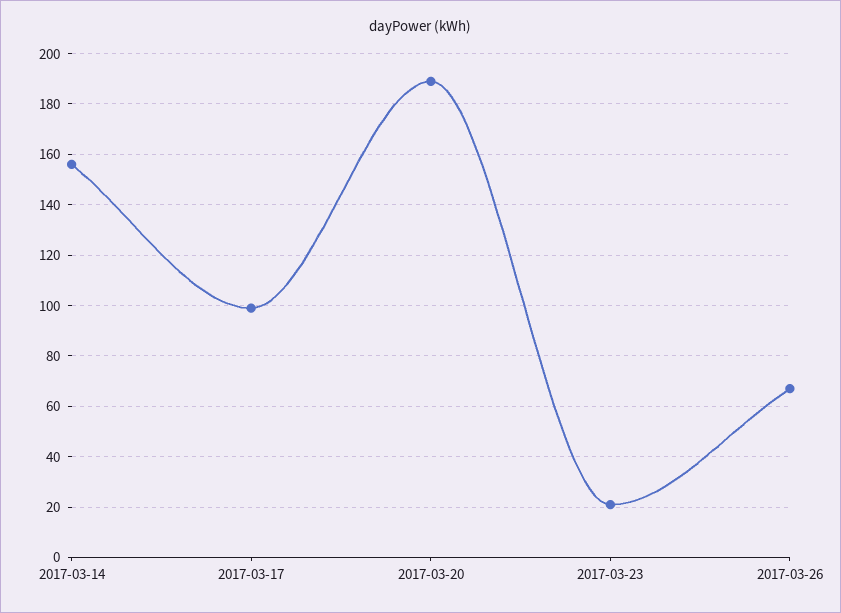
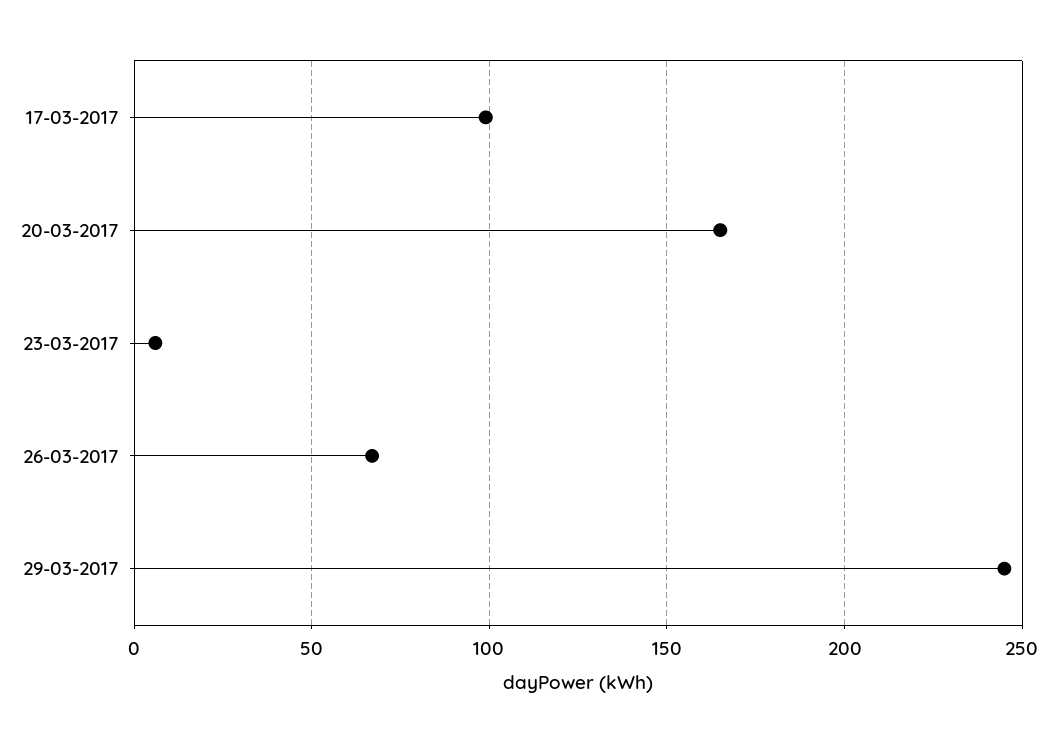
2017-03-14: 155 -> none
2017-03-20: 190 -> 165
2017-03-23: 20 -> 5
29-03-2017: none -> 245

